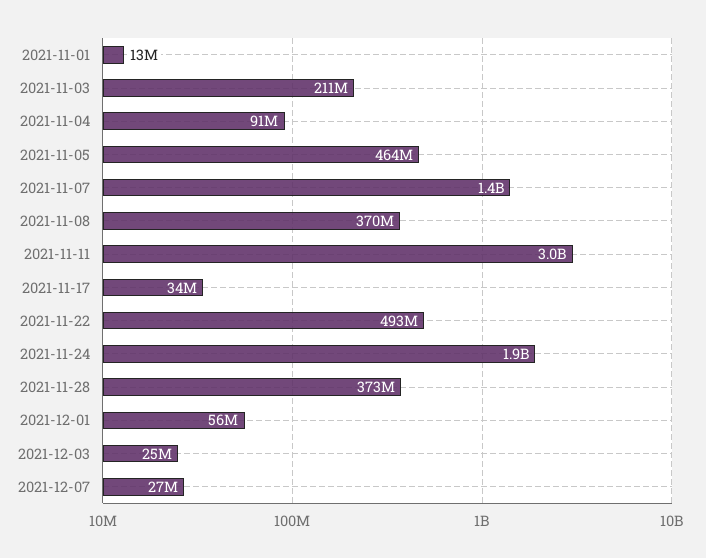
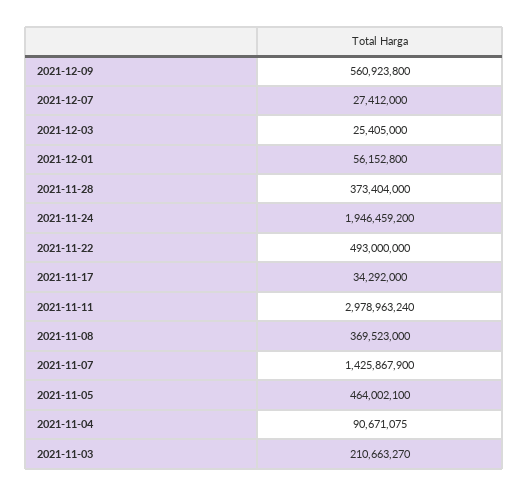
2021-11-01: 13000000 -> none
2021-12-09: none -> 560923800

